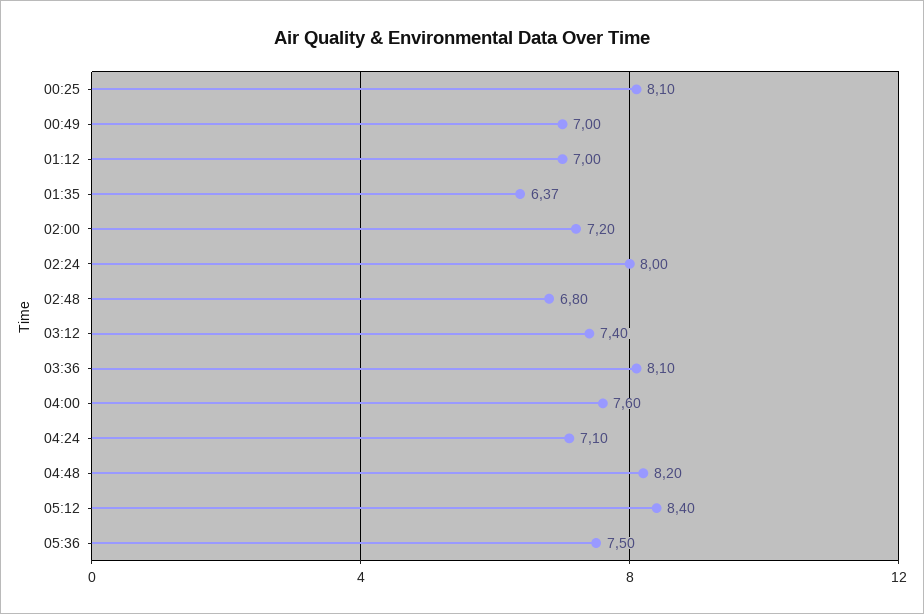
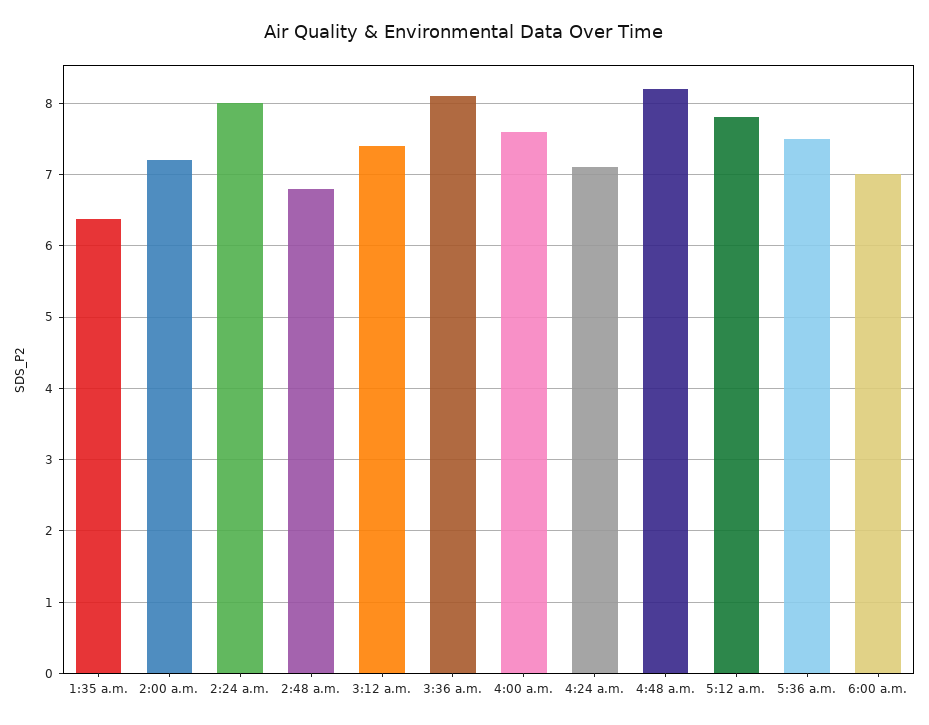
00:25: 8.1 -> none
00:49: 7 -> none
01:12: 7 -> none
05:12: 8.4 -> 7.8
6:00 a.m.: none -> 7

